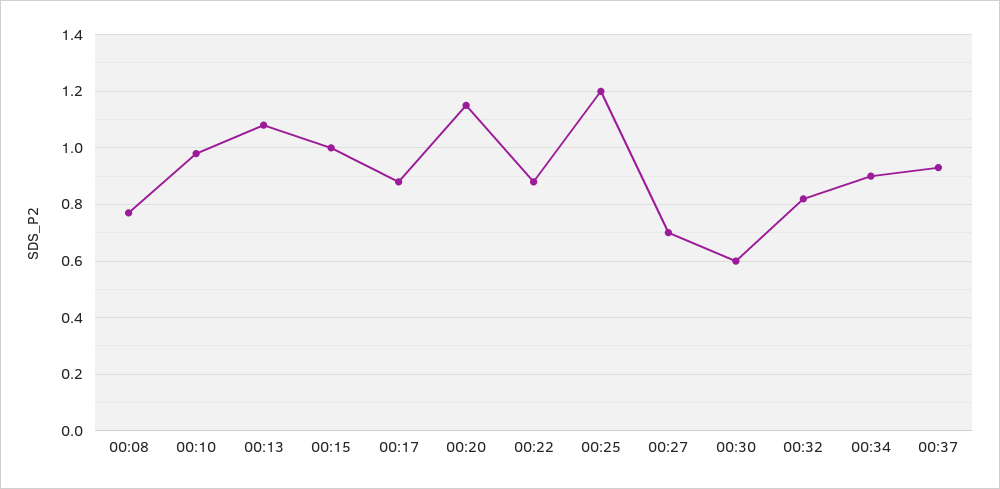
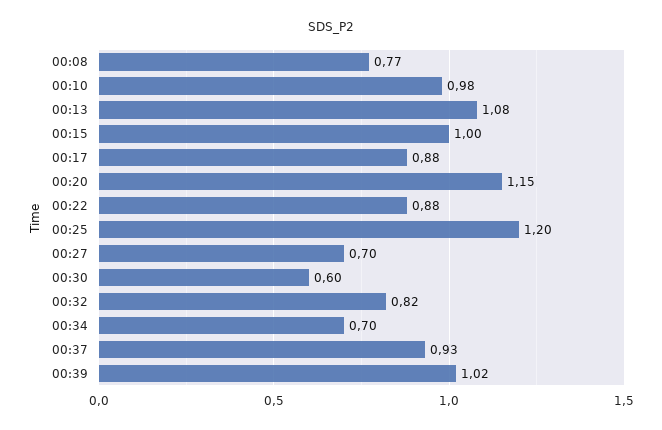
00:34: 0.9 -> 0.7
00:39: none -> 1.02

